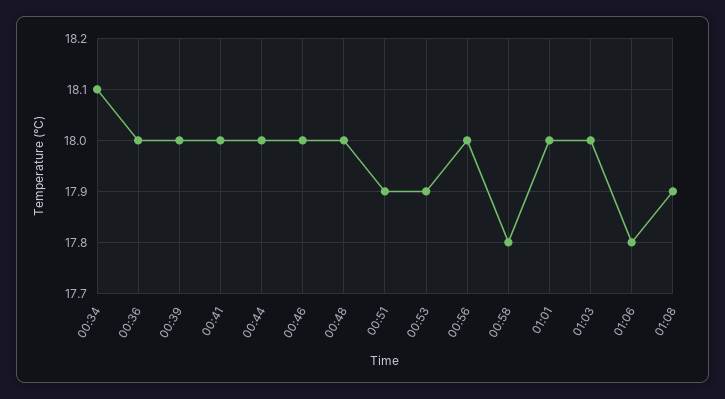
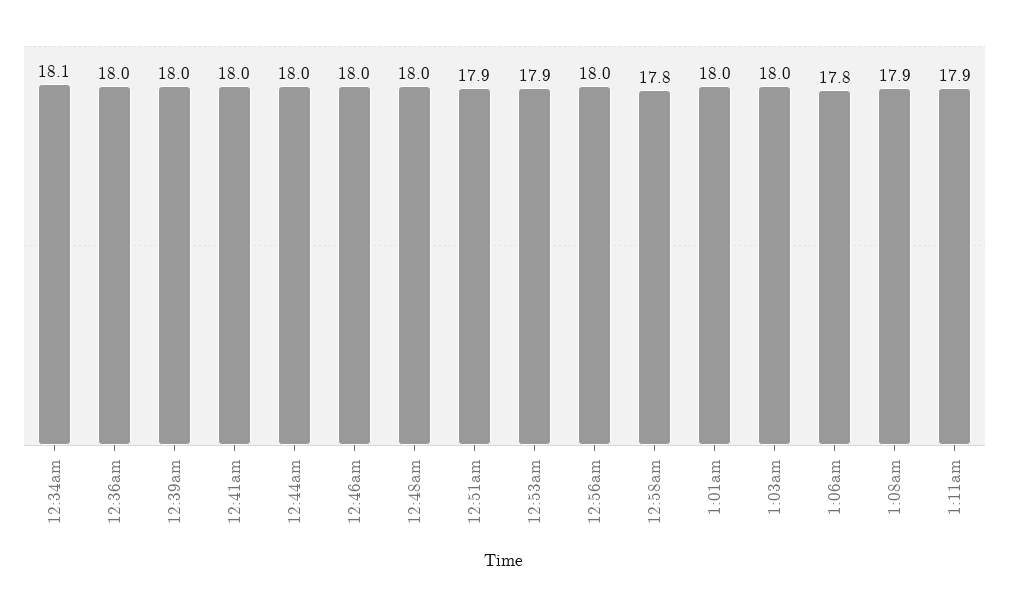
1:11am: none -> 17.9

